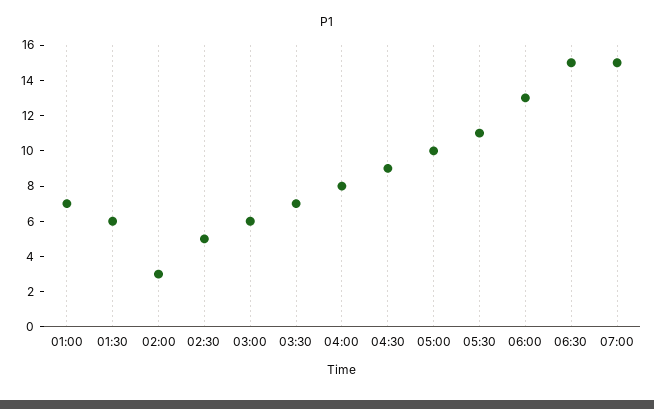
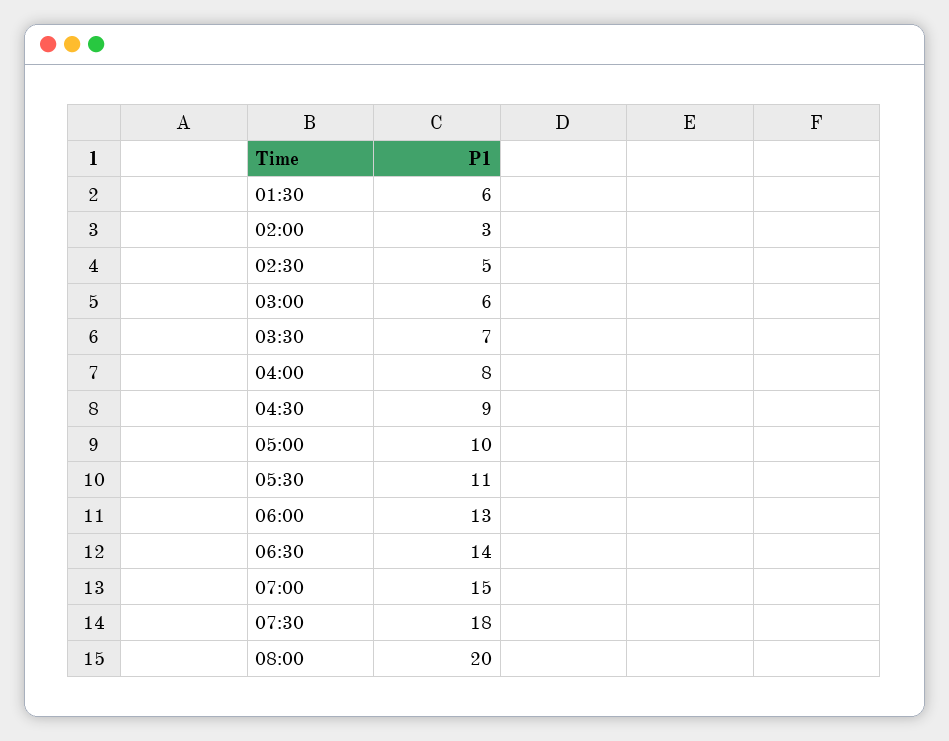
01:00: 7 -> none
06:30: 15 -> 14
07:30: none -> 18
08:00: none -> 20

